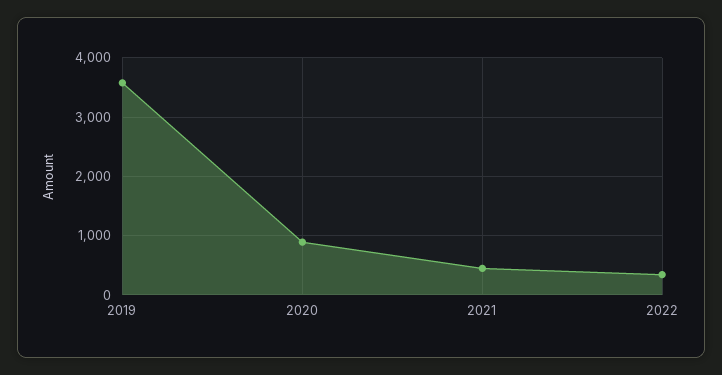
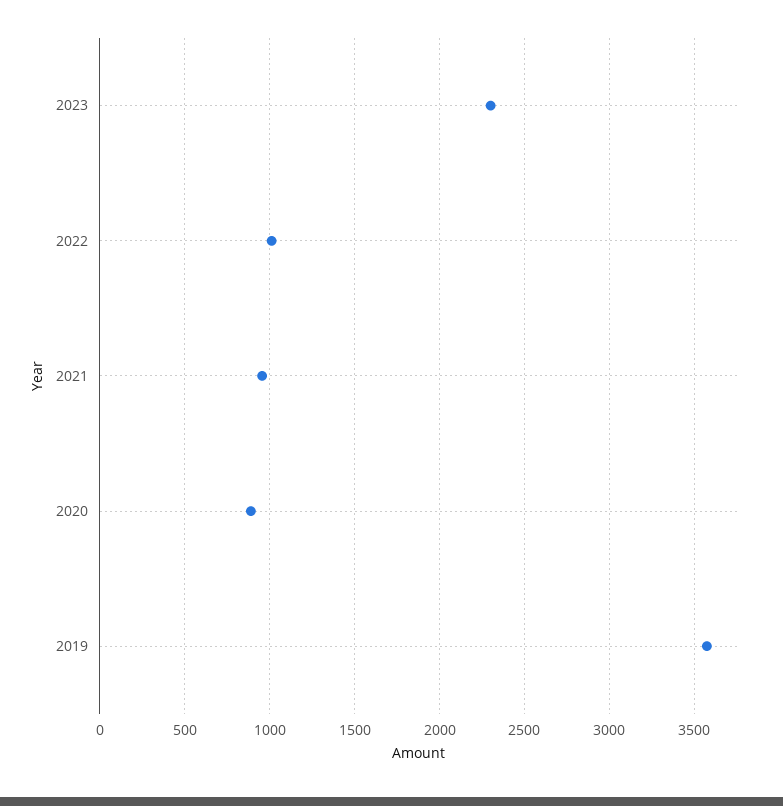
2021: 400 -> 950
2022: 400 -> 1000
2023: none -> 2300

